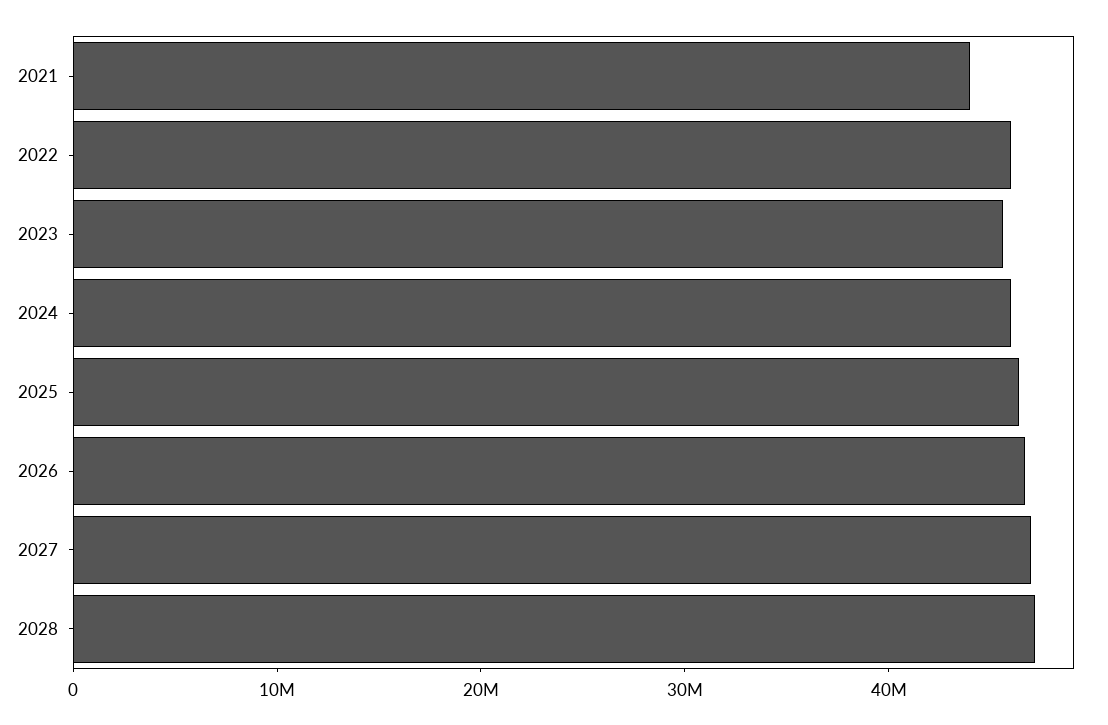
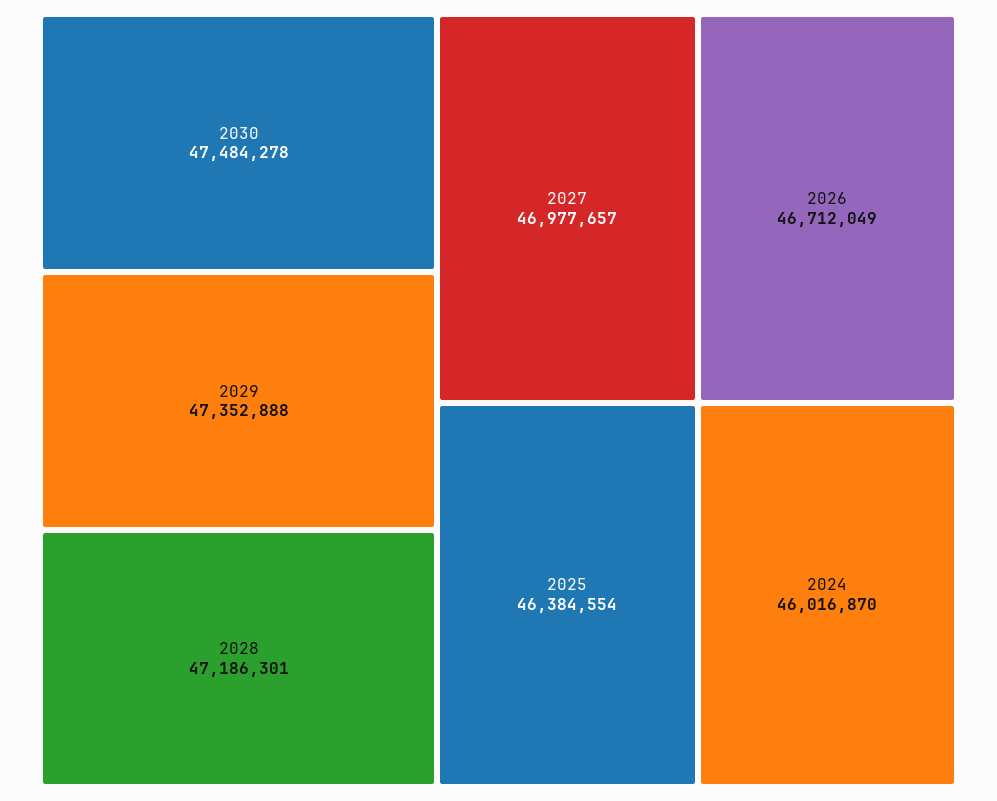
2021: 44000000 -> none
2022: 46000000 -> none
2023: 46000000 -> none
2030: none -> 47484278
2029: none -> 47352888

